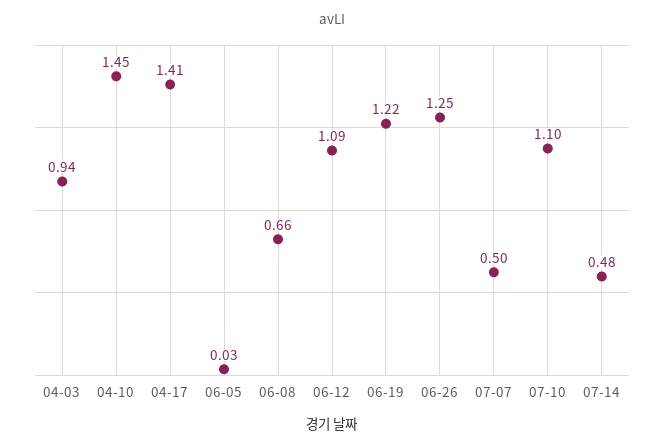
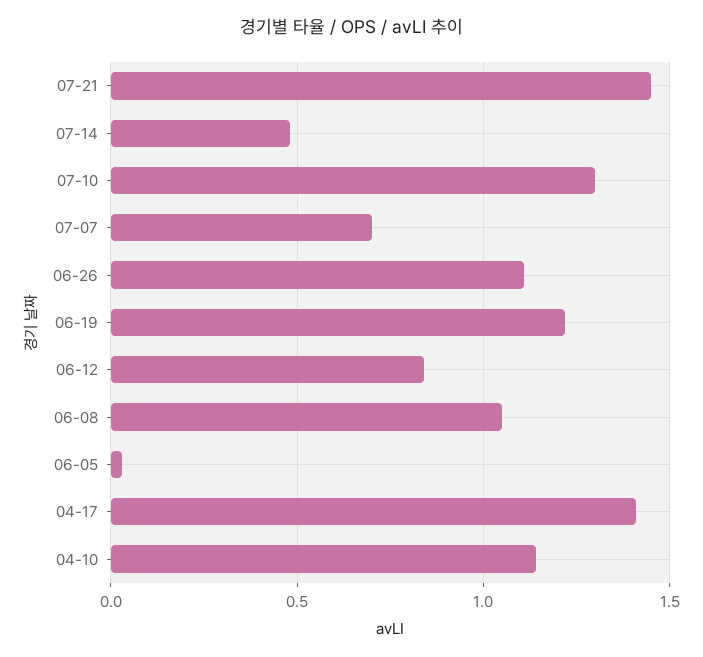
04-03: 0.94 -> none
04-10: 1.45 -> 1.15
06-08: 0.66 -> 1.05
06-12: 1.09 -> 0.85
06-26: 1.25 -> 1.1
07-07: 0.5 -> 0.7
07-10: 1.1 -> 1.3
07-21: none -> 1.45

